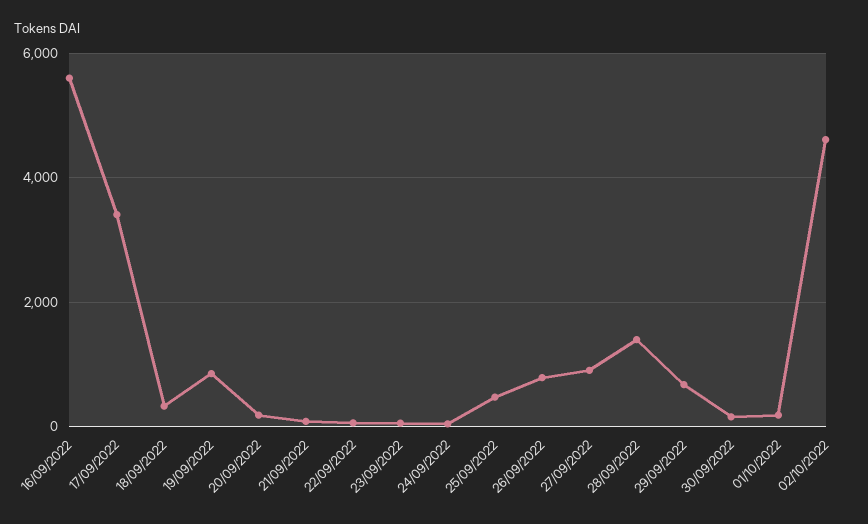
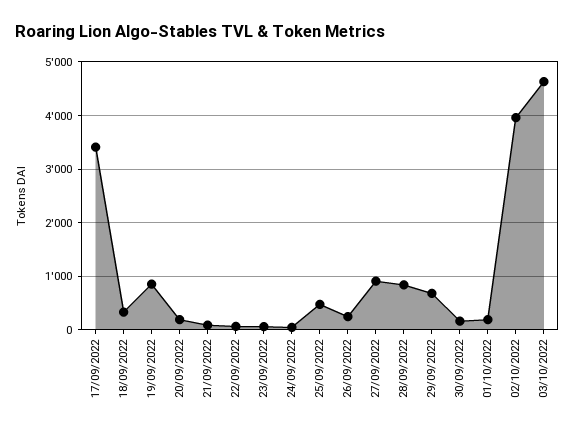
16/09/2022: 5600 -> none
26/09/2022: 800 -> 200
28/09/2022: 1400 -> 800
02/10/2022: 4600 -> 4000
03/10/2022: none -> 4600

